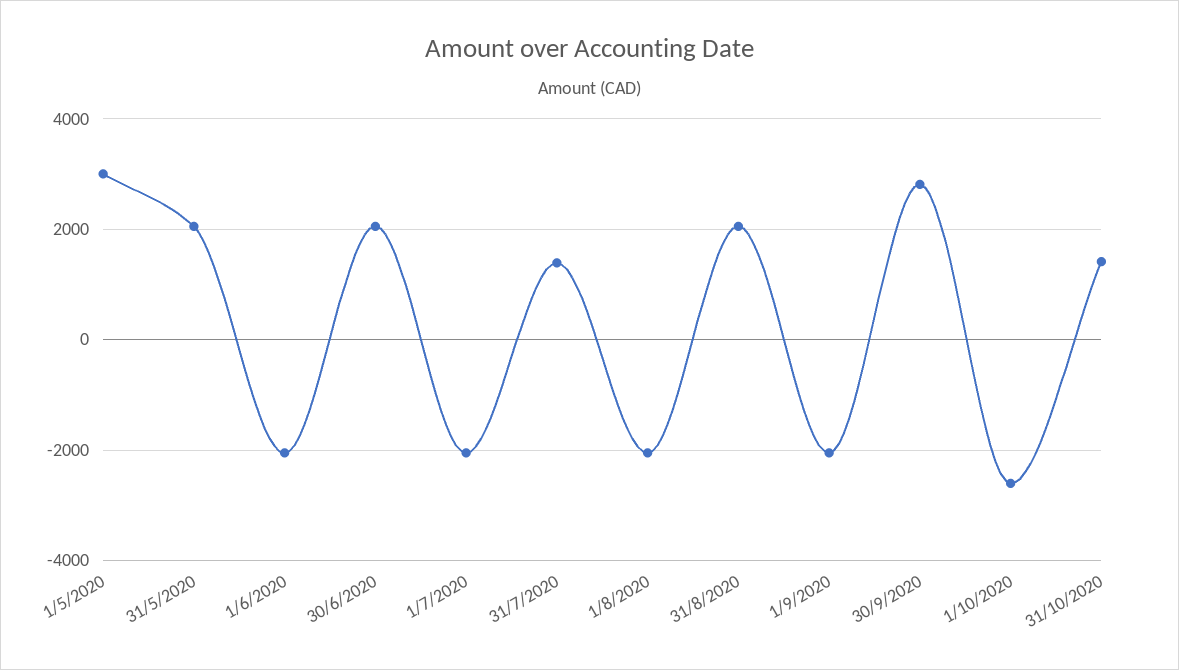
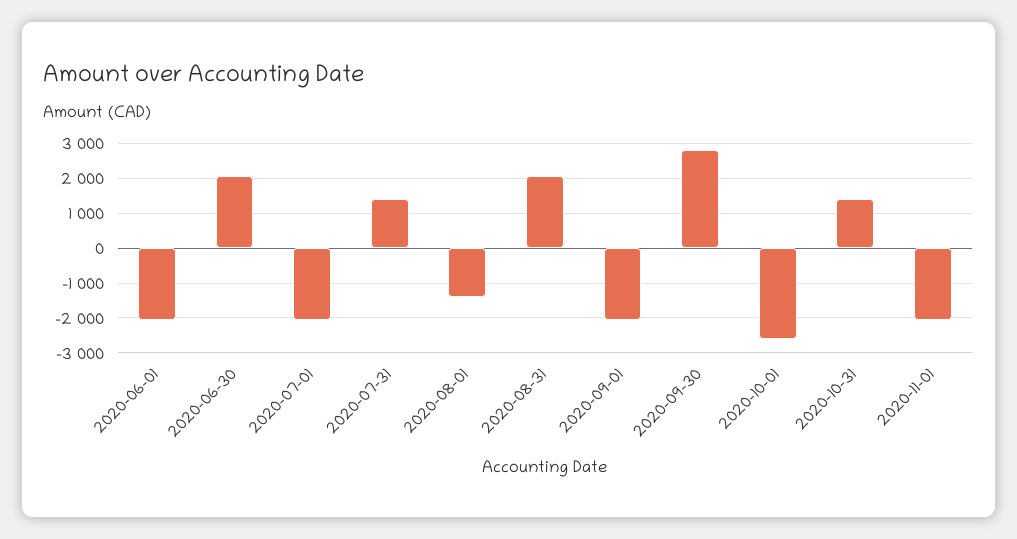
1/5/2020: 3000 -> none
31/5/2020: 2000 -> none
1/8/2020: -2000 -> -1400
2020-11-01: none -> -2000

